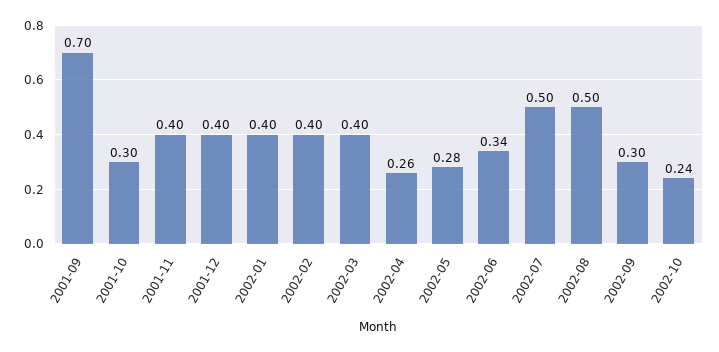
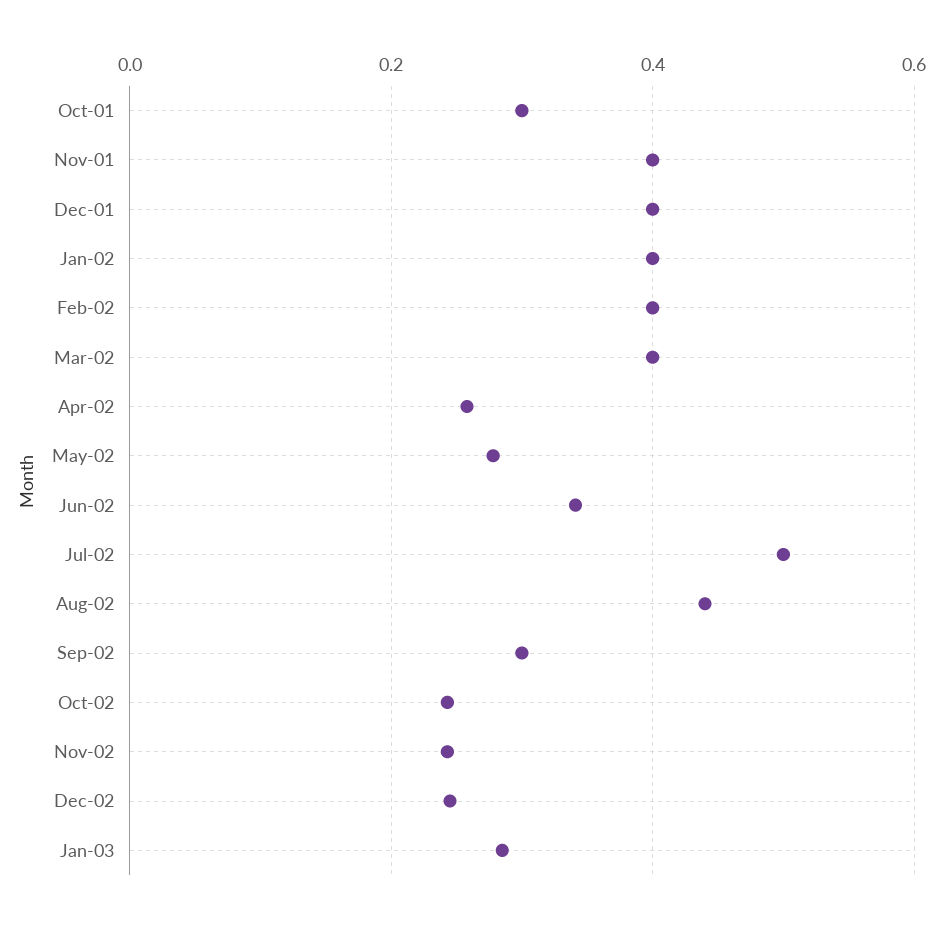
2001-09: 0.7 -> none
2002-08: 0.5 -> 0.44
Nov-02: none -> 0.24
Dec-02: none -> 0.24
Jan-03: none -> 0.28

